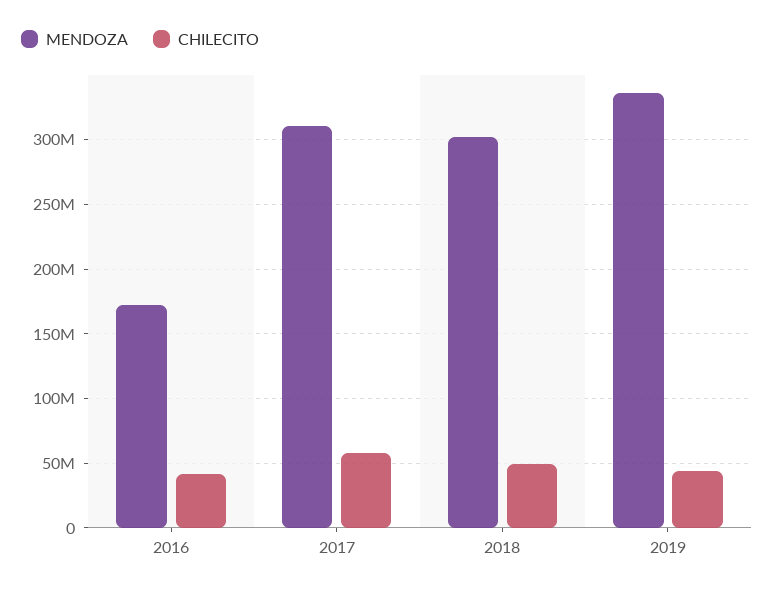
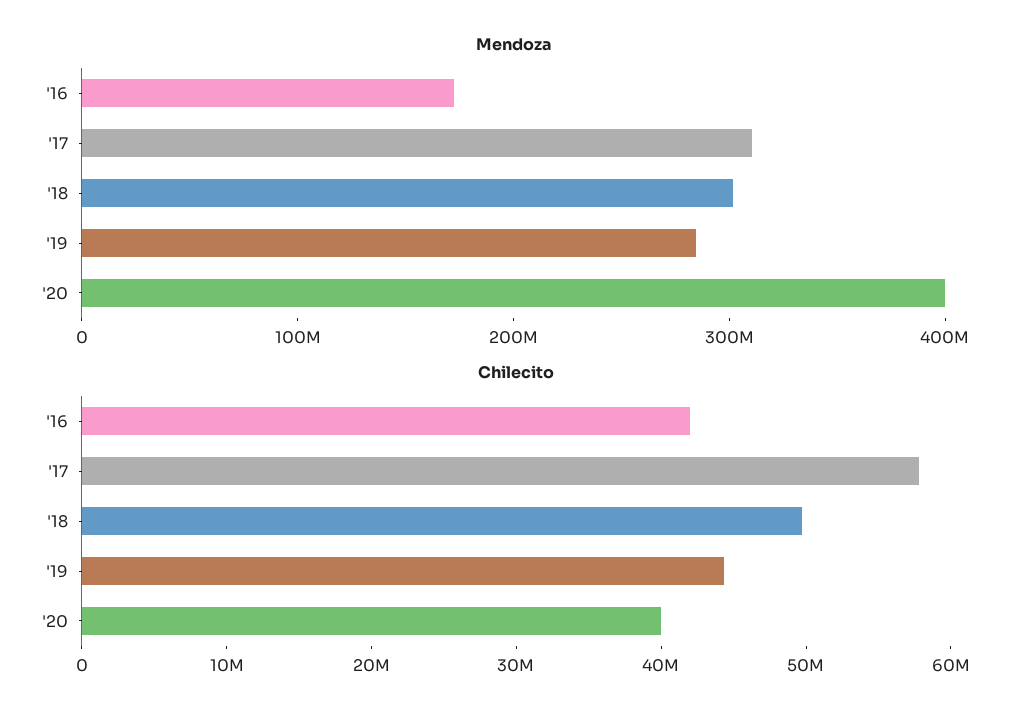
MENDOZA, 2019: 335000000 -> 280000000
MENDOZA, '20: none -> 400000000
CHILECITO, '20: none -> 40000000

